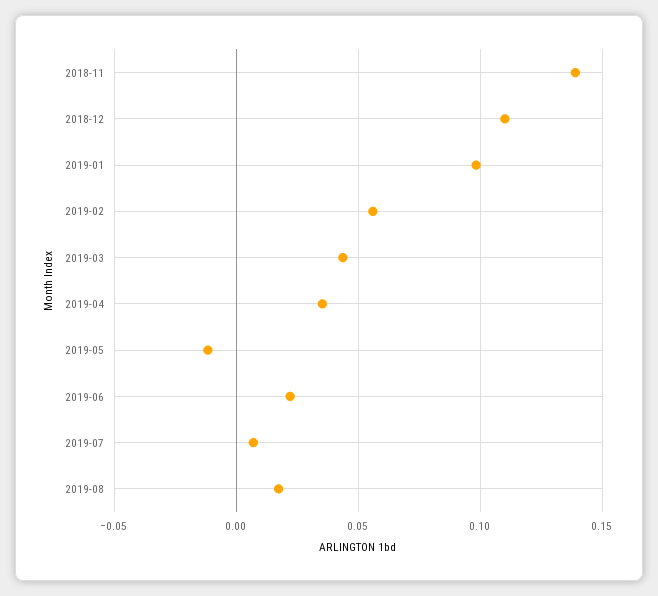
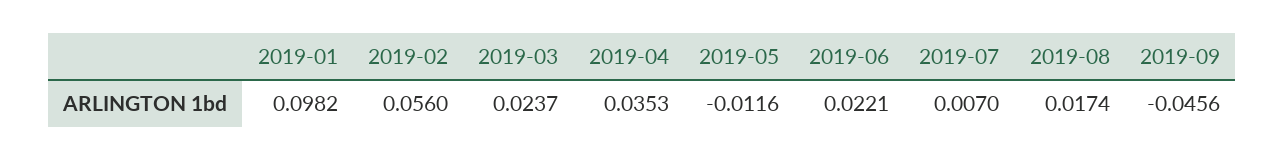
2018-11: 0.14 -> none
2018-12: 0.11 -> none
2019-03: 0.045 -> 0.0237
2019-09: none -> -0.0456

